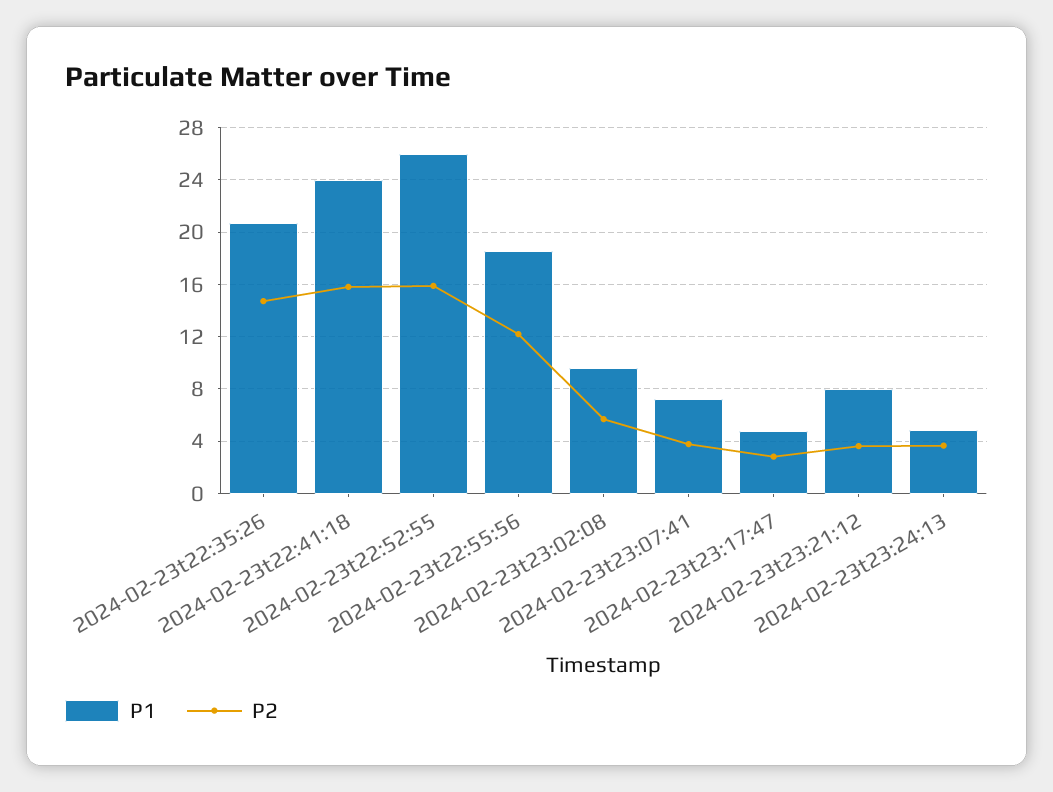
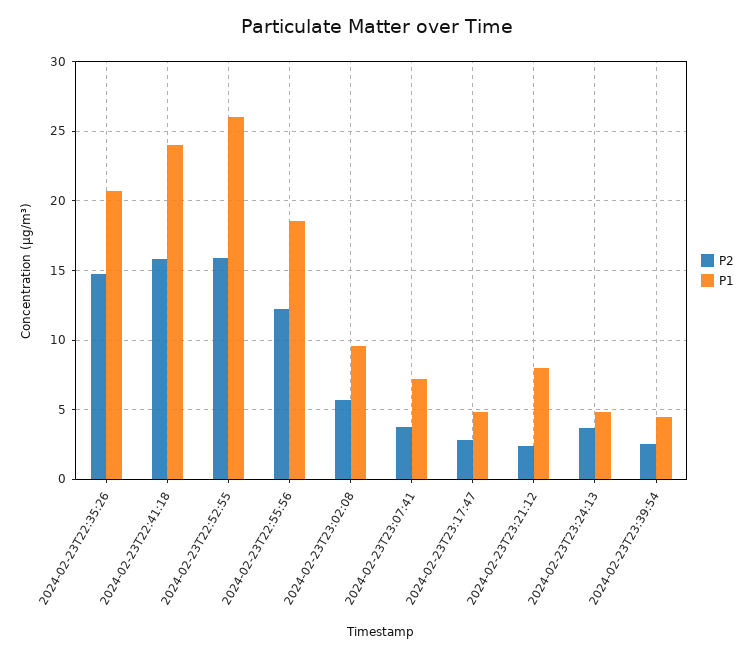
P2, 2024-02-23t23:21:12: 3.5 -> 2.5
P2, 2024-02-23T23:39:54: none -> 2.5
P1, 2024-02-23T23:39:54: none -> 4.5

